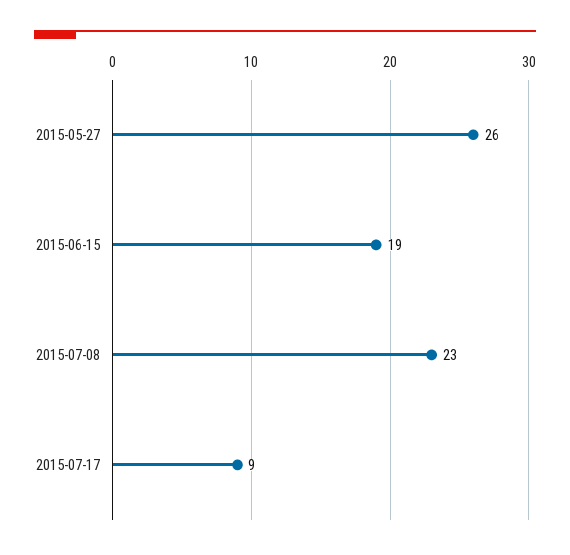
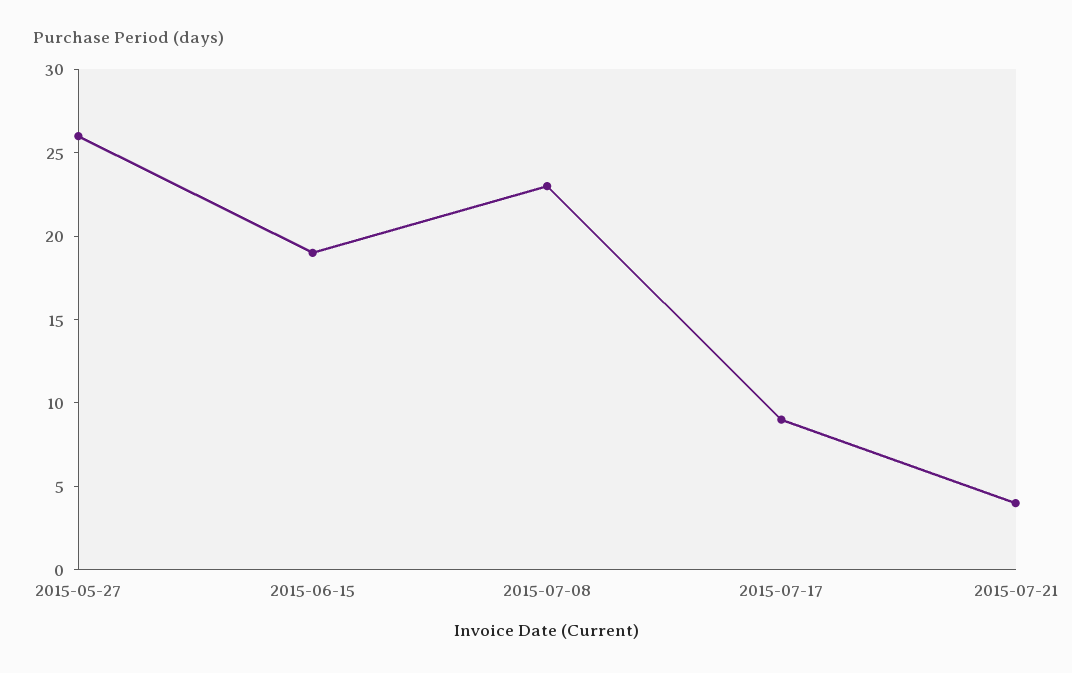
2015-07-21: none -> 4

